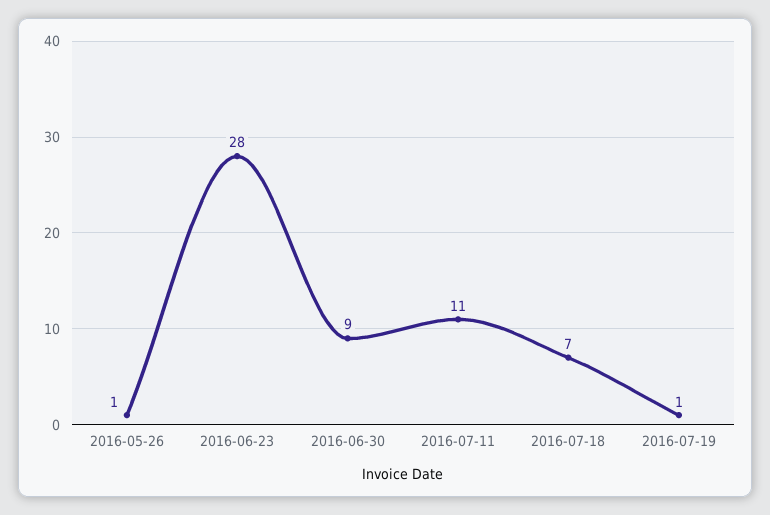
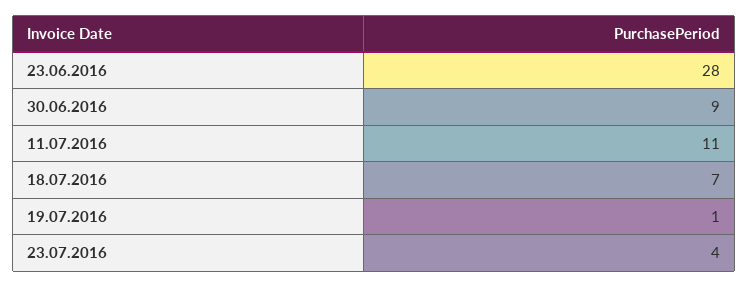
2016-05-26: 1 -> none
23.07.2016: none -> 4

